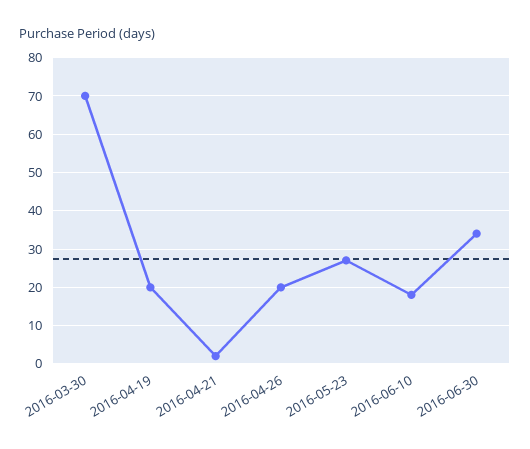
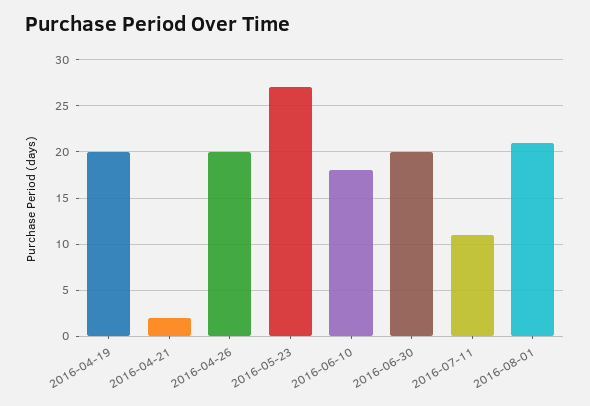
2016-03-30: 70 -> none
2016-06-30: 35 -> 20
2016-07-11: none -> 11
2016-08-01: none -> 21

